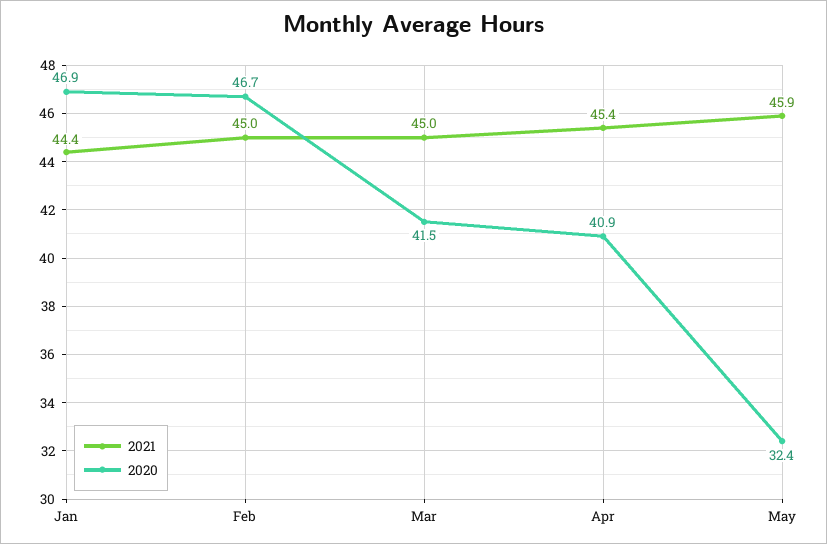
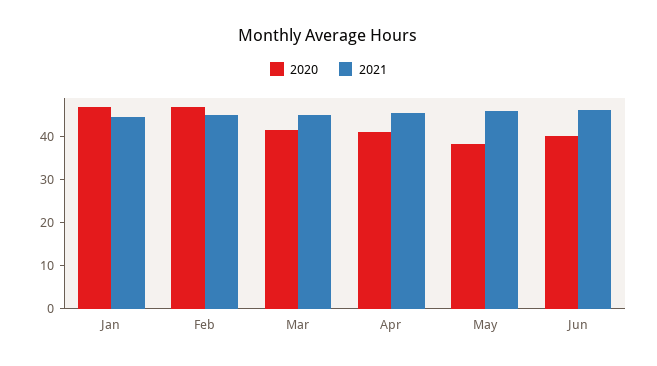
2020, May: 32.4 -> 38
2020, Jun: none -> 40
2021, Jun: none -> 46

